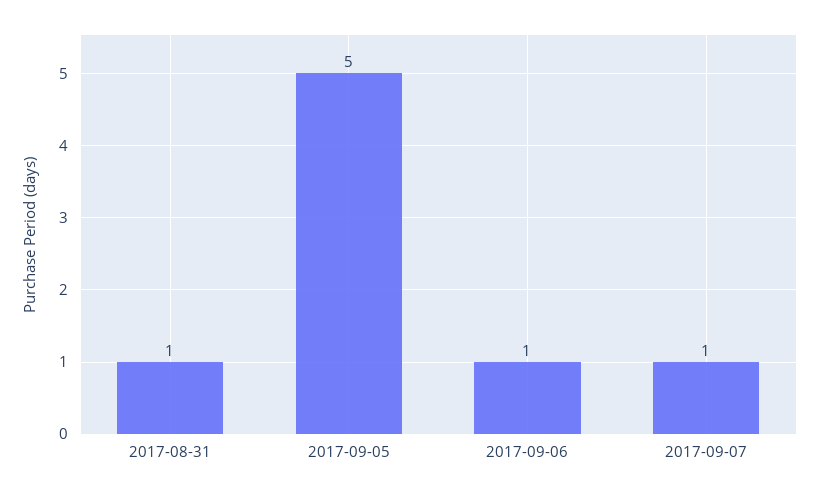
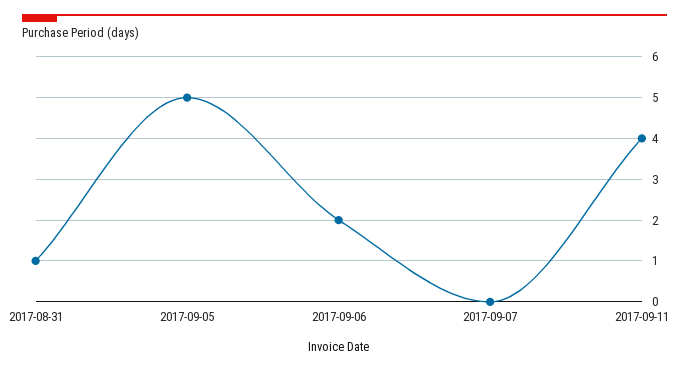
2017-09-06: 1 -> 2
2017-09-07: 1 -> 0
2017-09-11: none -> 4

